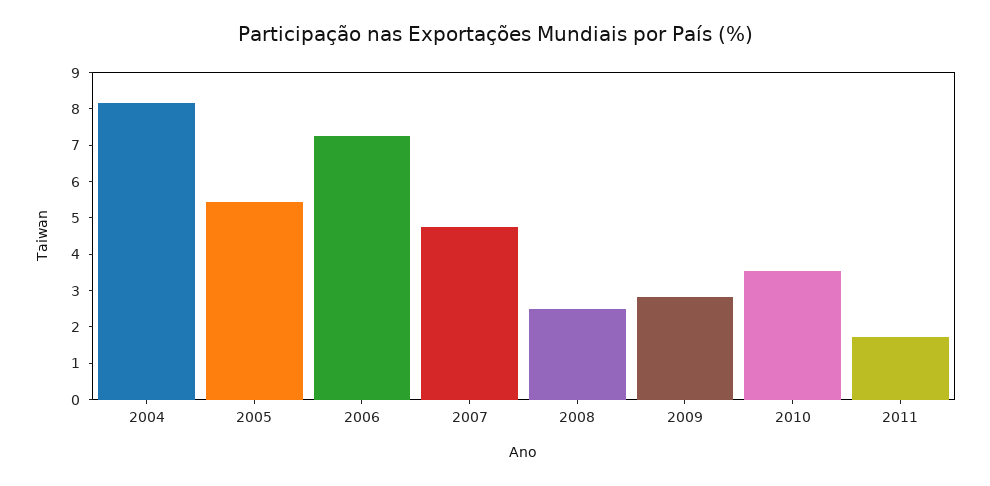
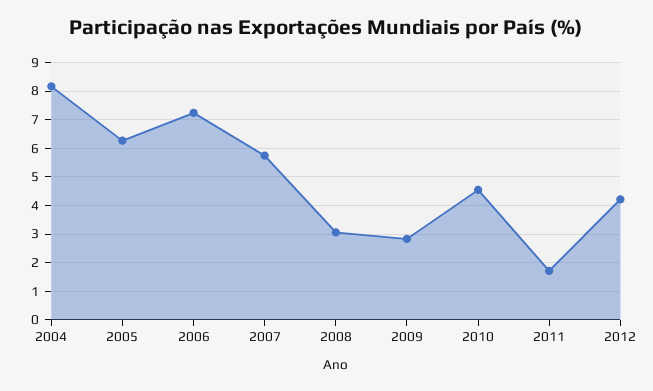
2005: 5.5 -> 6.25
2007: 4.75 -> 5.75
2008: 2.5 -> 3
2010: 3.5 -> 4.5
2012: none -> 4.25

